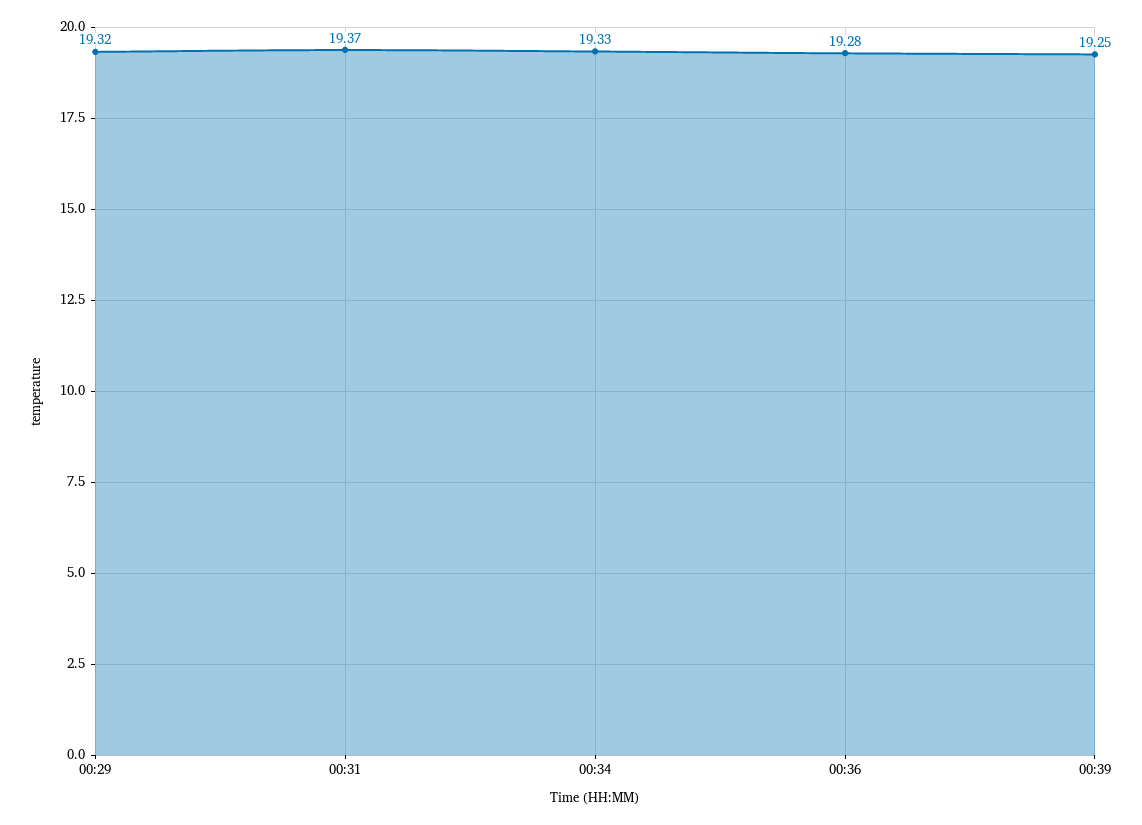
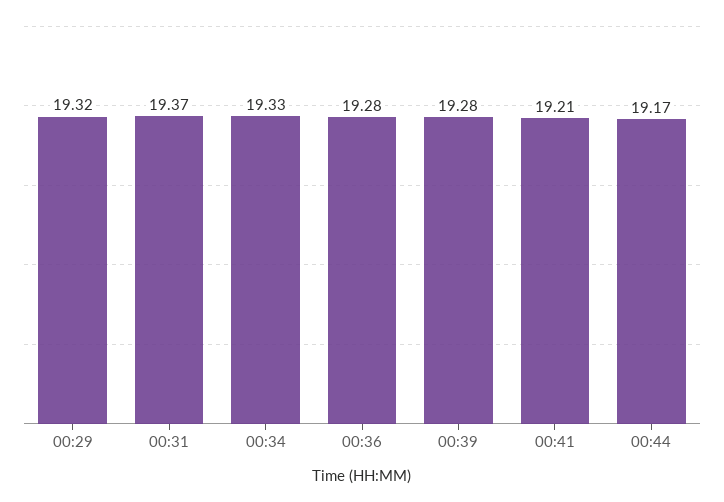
00:39: 19.25 -> 19.28
00:41: none -> 19.21
00:44: none -> 19.17

